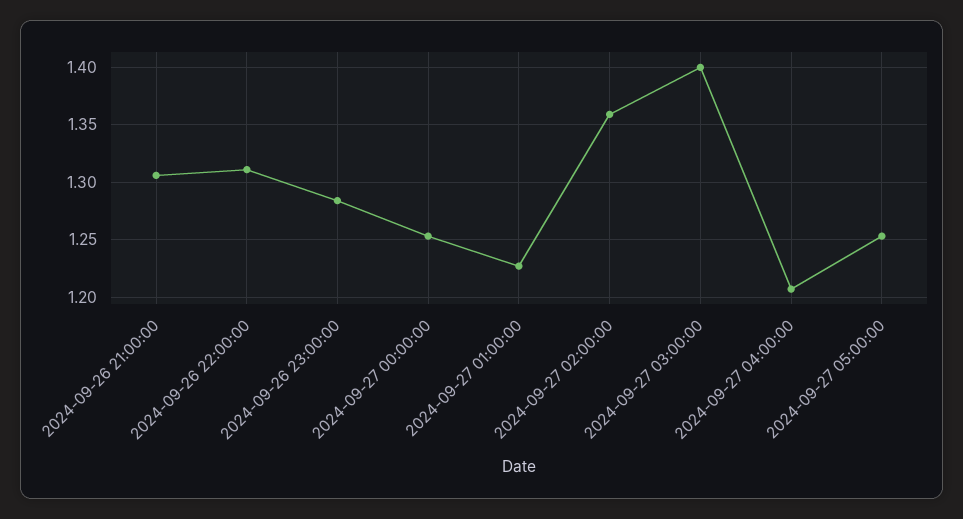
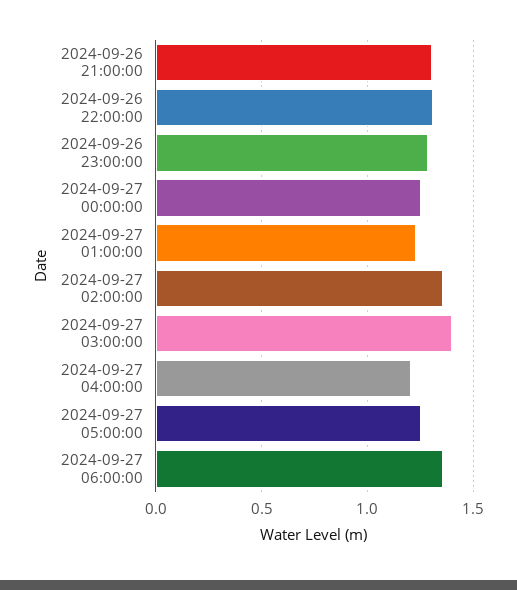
2024-09-27 06:00:00: none -> 1.35

